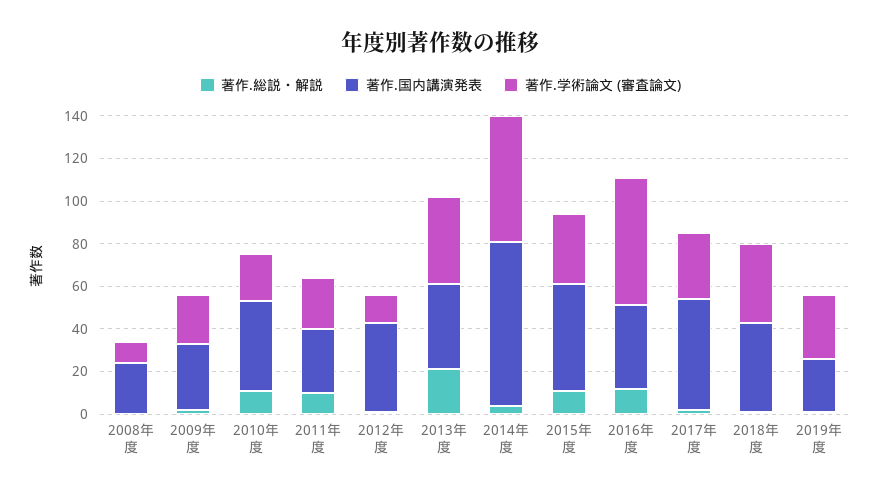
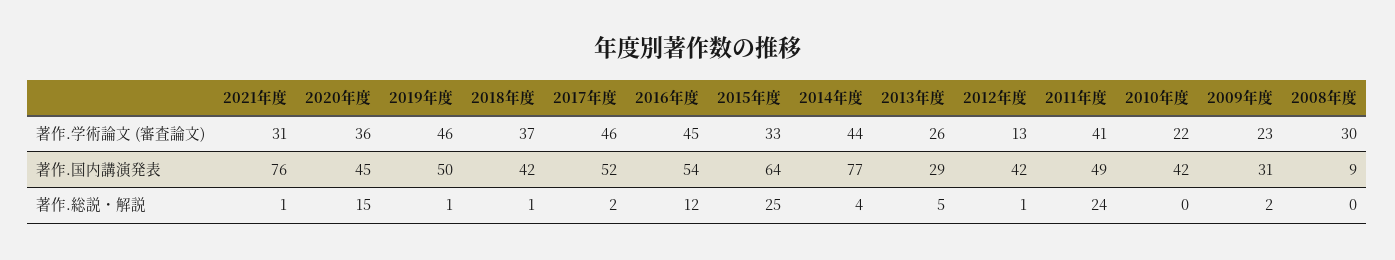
著作.国内講演発表, 2008年度: 25 -> 9
著作.学術論文 (審査論文), 2008年度: 10 -> 30
著作.総説・解説, 2010年度: 10 -> 0
著作.総説・解説, 2011年度: 10 -> 24
著作.国内講演発表, 2011年度: 30 -> 49
著作.学術論文 (審査論文), 2011年度: 25 -> 41
著作.総説・解説, 2013年度: 20 -> 5
著作.国内講演発表, 2013年度: 40 -> 29
著作.学術論文 (審査論文), 2013年度: 40 -> 26
著作.学術論文 (審査論文), 2014年度: 60 -> 44
著作.総説・解説, 2015年度: 10 -> 25
著作.国内講演発表, 2015年度: 50 -> 64
著作.国内講演発表, 2016年度: 40 -> 54
著作.学術論文 (審査論文), 2016年度: 60 -> 45
著作.学術論文 (審査論文), 2017年度: 30 -> 46
著作.国内講演発表, 2019年度: 25 -> 50
著作.学術論文 (審査論文), 2019年度: 30 -> 46
著作.学術論文 (審査論文), 2021年度: none -> 31
著作.学術論文 (審査論文), 2020年度: none -> 36
著作.国内講演発表, 2021年度: none -> 76
著作.国内講演発表, 2020年度: none -> 45
著作.総説・解説, 2021年度: none -> 1
著作.総説・解説, 2020年度: none -> 15

